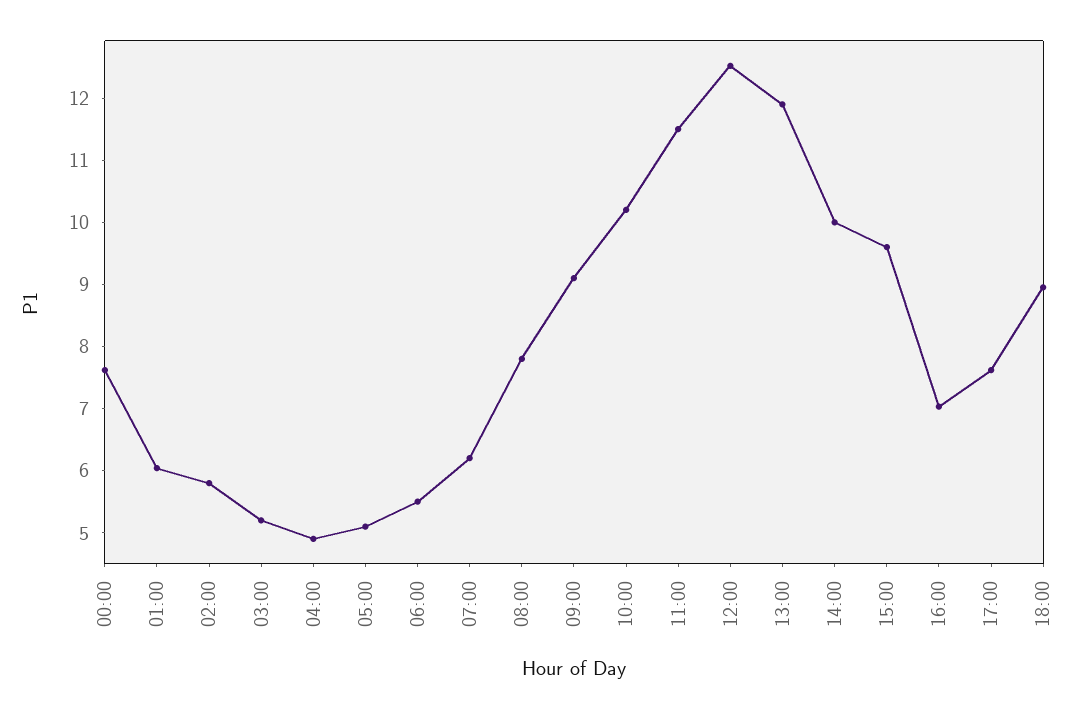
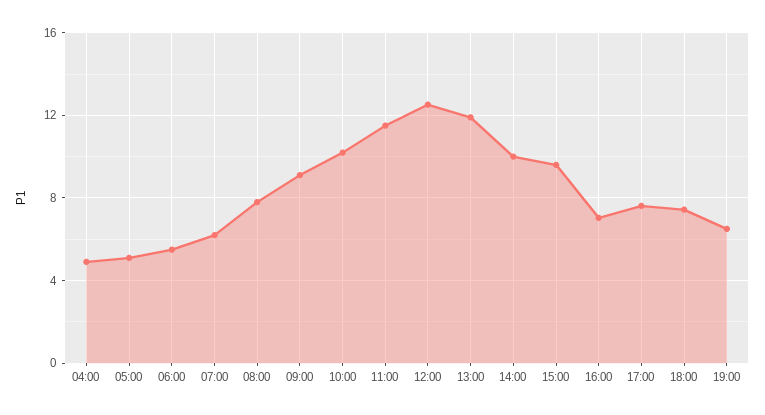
00:00: 7.6 -> none
01:00: 6 -> none
02:00: 5.8 -> none
03:00: 5.2 -> none
18:00: 9 -> 7.5
19:00: none -> 6.5

